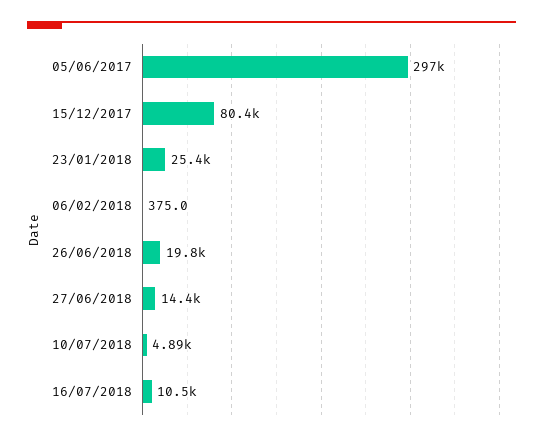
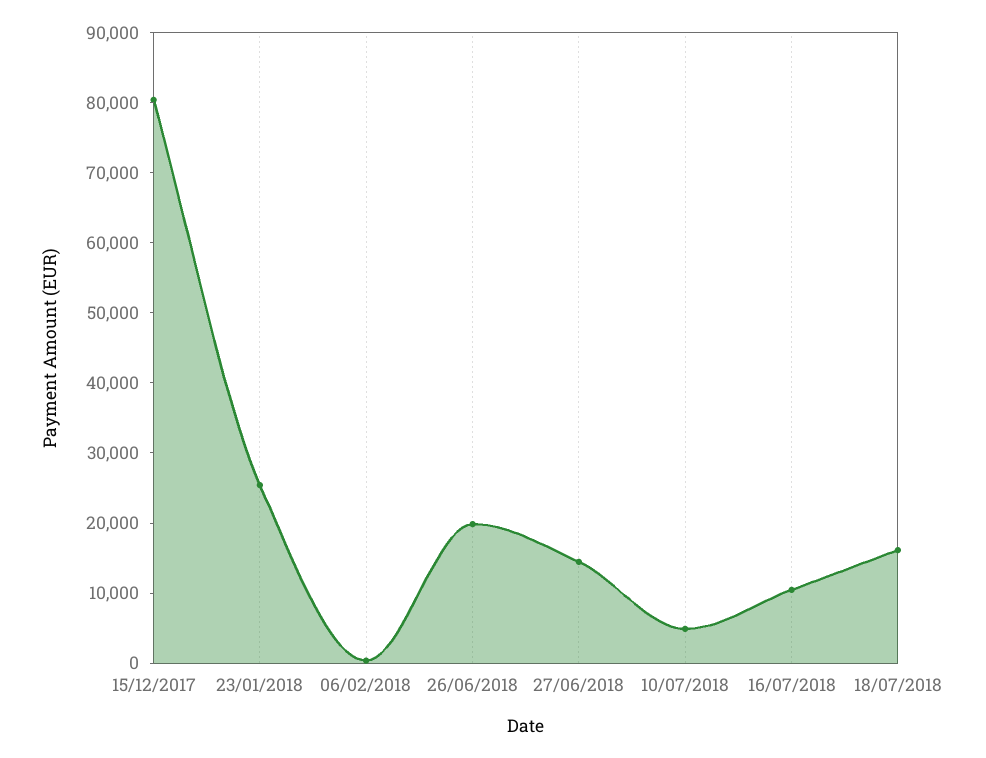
05/06/2017: 297000 -> none
18/07/2018: none -> 16000

